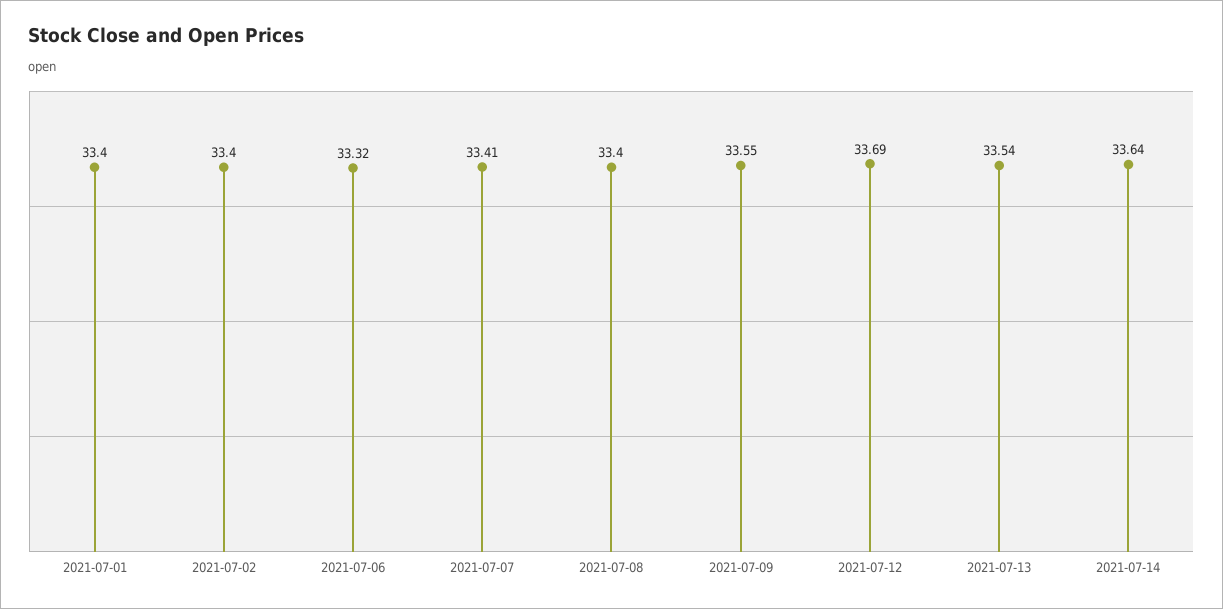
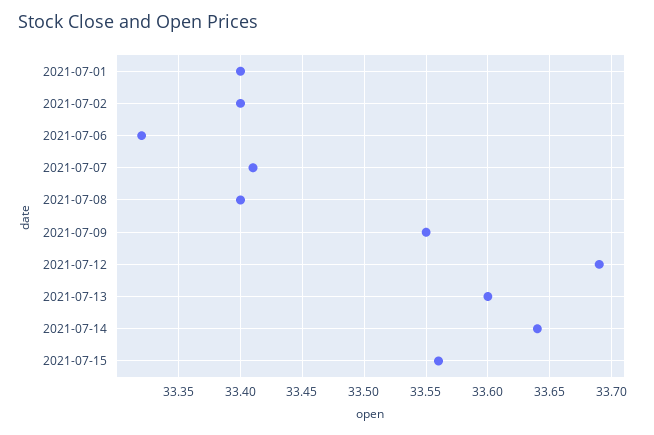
2021-07-13: 33.54 -> 33.6
2021-07-15: none -> 33.56

